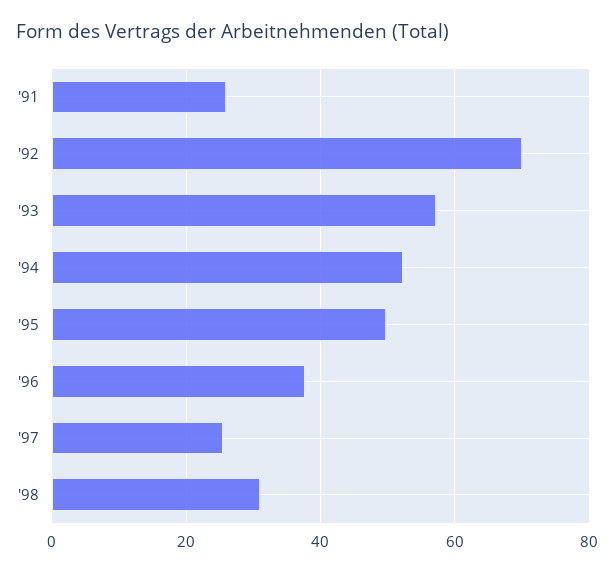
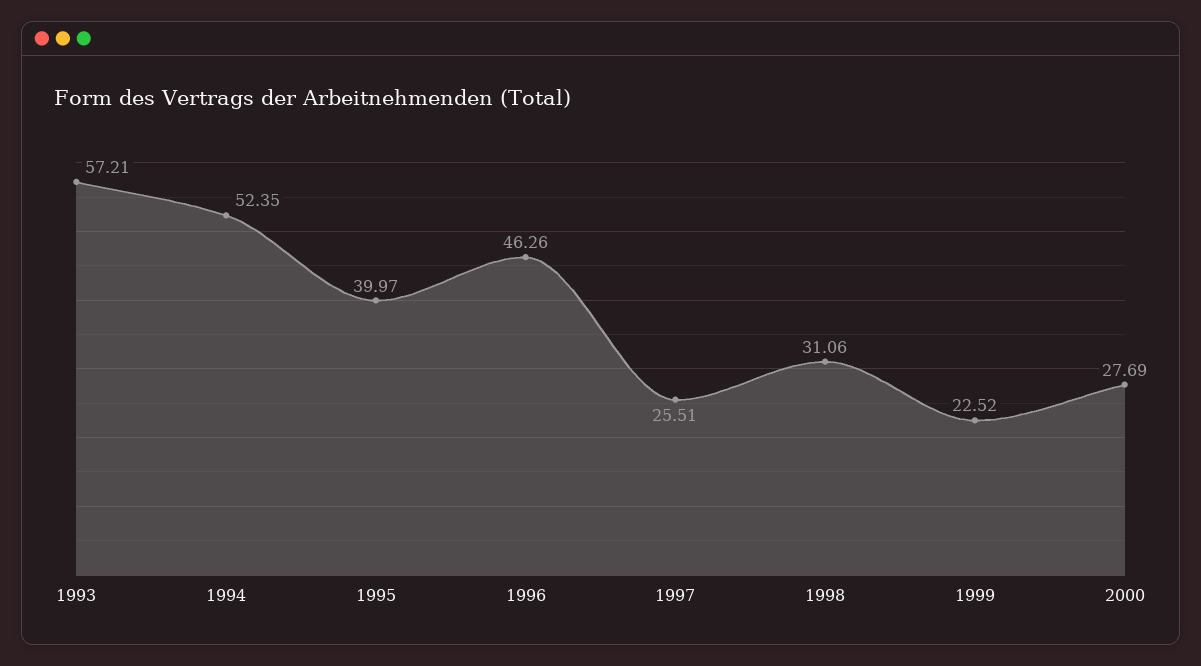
'91: 26 -> none
'92: 70 -> none
'95: 50 -> 39.97
'96: 38 -> 46.26
1999: none -> 22.52
2000: none -> 27.69

